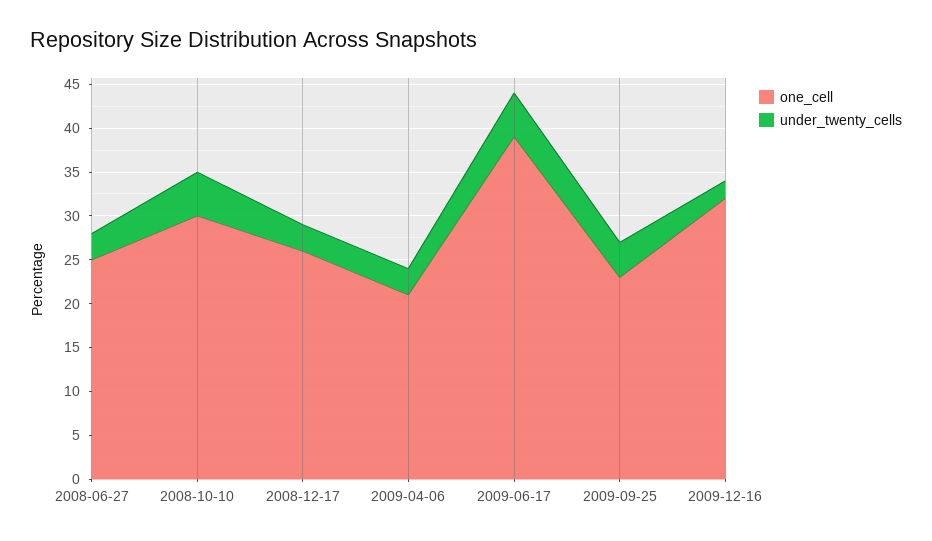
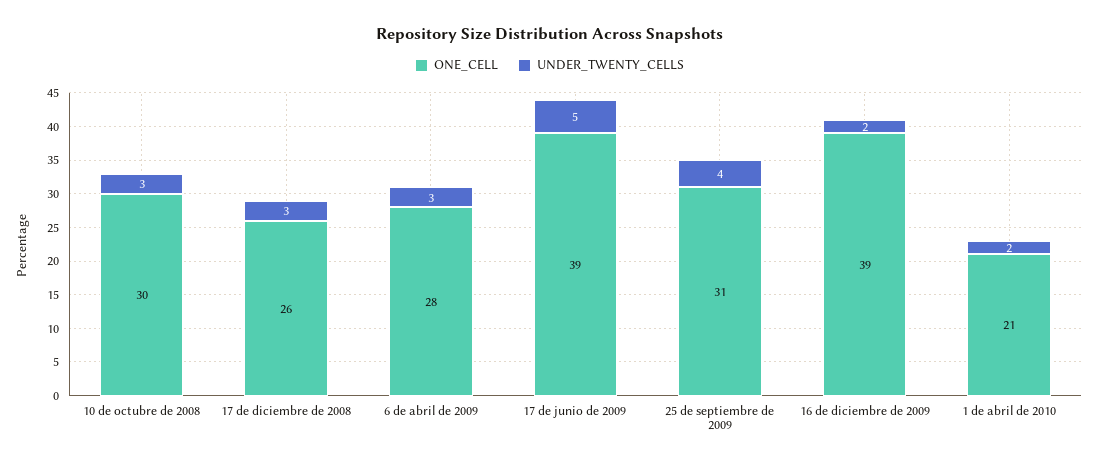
one_cell, 2008-06-27: 25 -> none
under_twenty_cells, 2008-06-27: 3 -> none
under_twenty_cells, 2008-10-10: 5 -> 3
one_cell, 2009-04-06: 21 -> 28
one_cell, 2009-09-25: 23 -> 31
one_cell, 2009-12-16: 32 -> 39
one_cell, 1 de abril de 2010: none -> 21
under_twenty_cells, 1 de abril de 2010: none -> 2

